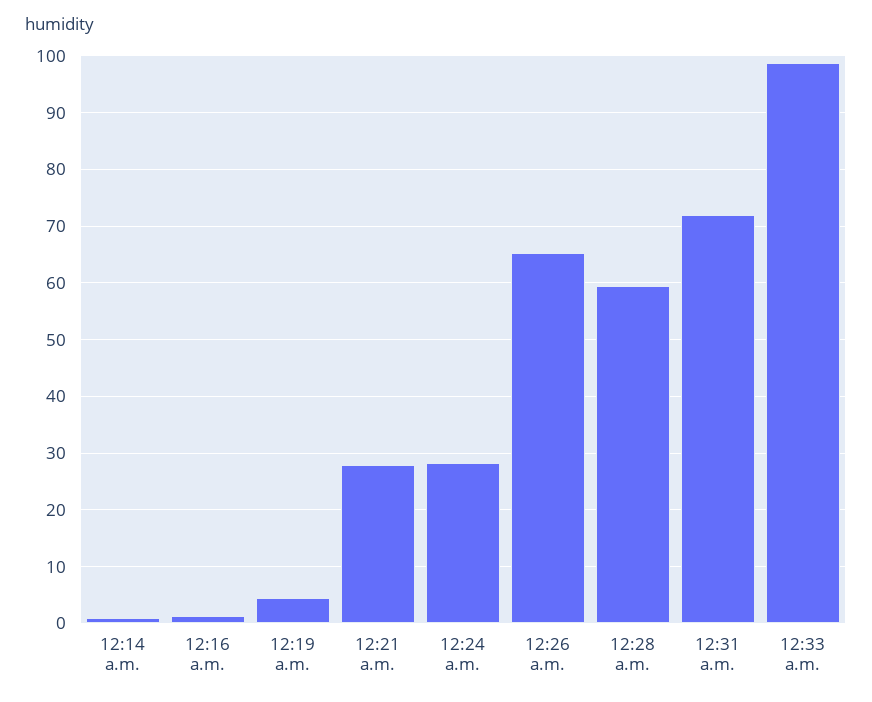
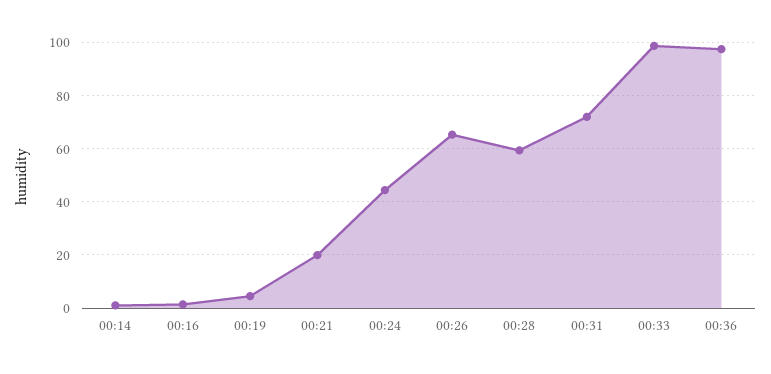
12:21 a.m.: 28 -> 20
12:24 a.m.: 28 -> 45
00:36: none -> 97.5

